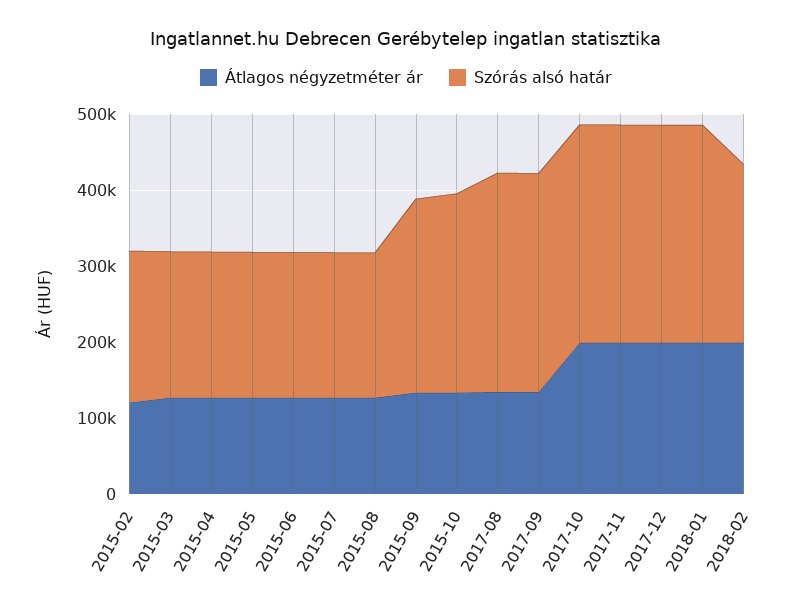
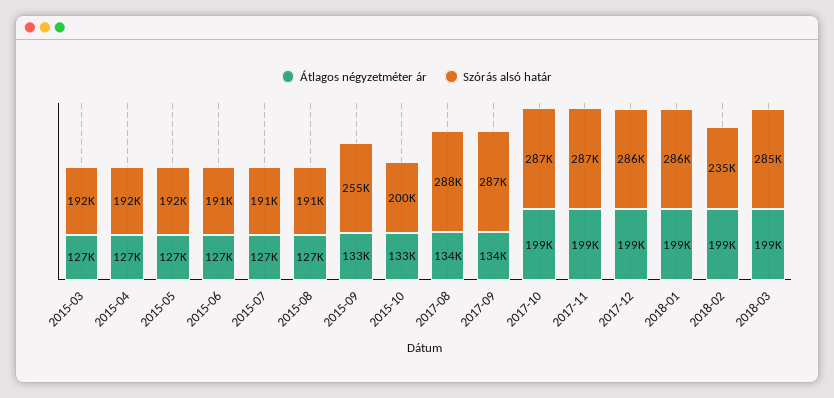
Átlagos négyzetméter ár, 2015-02: 120000 -> none
Szórás alsó határ, 2015-02: 200000 -> none
Szórás alsó határ, 2015-10: 260000 -> 200000
Átlagos négyzetméter ár, 2018-03: none -> 199000
Szórás alsó határ, 2018-03: none -> 285000

